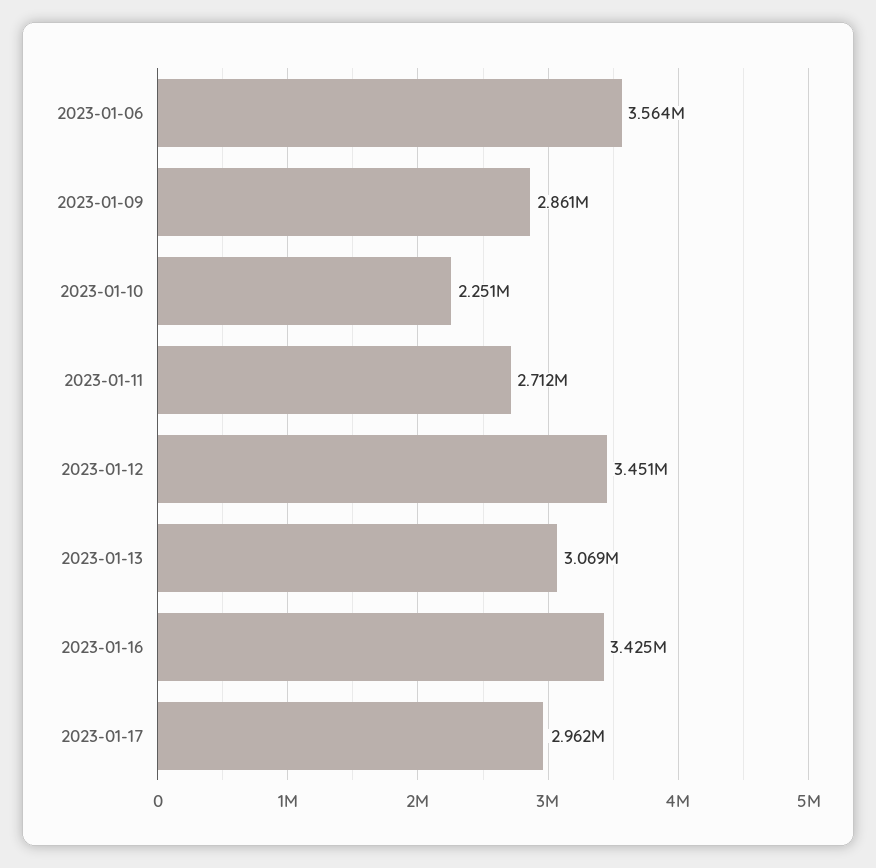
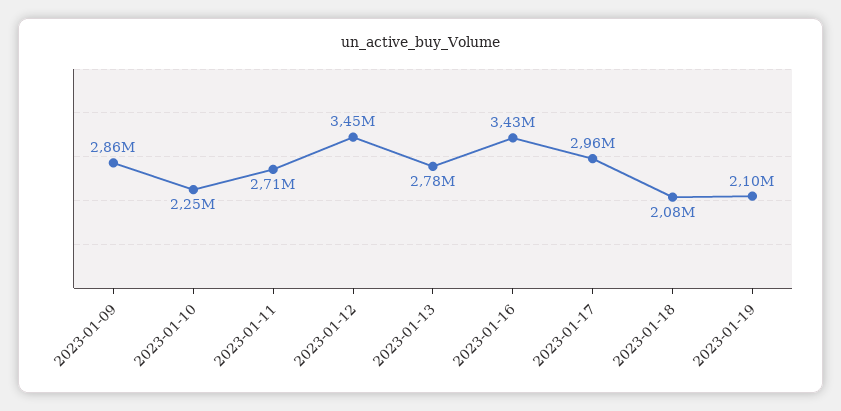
2023-01-06: 3564000 -> none
2023-01-13: 3069000 -> 2780000
2023-01-18: none -> 2080000
2023-01-19: none -> 2100000

